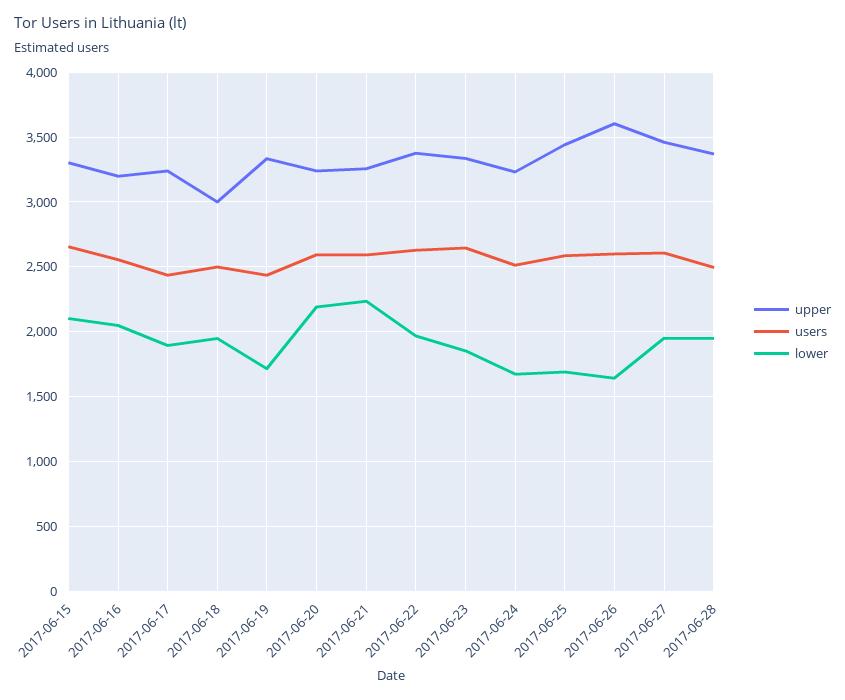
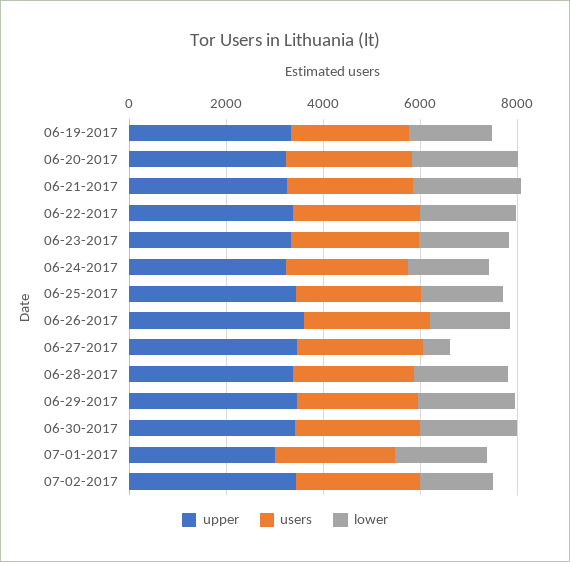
upper, 2017-06-15: 3300 -> none
users, 2017-06-15: 2650 -> none
lower, 2017-06-15: 2100 -> none
upper, 2017-06-16: 3200 -> none
users, 2017-06-16: 2550 -> none
lower, 2017-06-16: 2050 -> none
upper, 2017-06-17: 3250 -> none
users, 2017-06-17: 2450 -> none
lower, 2017-06-17: 1900 -> none
upper, 2017-06-18: 3000 -> none
users, 2017-06-18: 2500 -> none
lower, 2017-06-18: 1950 -> none
lower, 2017-06-27: 1950 -> 500
upper, 06-29-2017: none -> 3500
users, 06-29-2017: none -> 2500
lower, 06-29-2017: none -> 2000
upper, 06-30-2017: none -> 3500
users, 06-30-2017: none -> 2500
lower, 06-30-2017: none -> 2000
upper, 07-01-2017: none -> 3000
users, 07-01-2017: none -> 2500
lower, 07-01-2017: none -> 2000
upper, 07-02-2017: none -> 3500
users, 07-02-2017: none -> 2500
lower, 07-02-2017: none -> 1500

